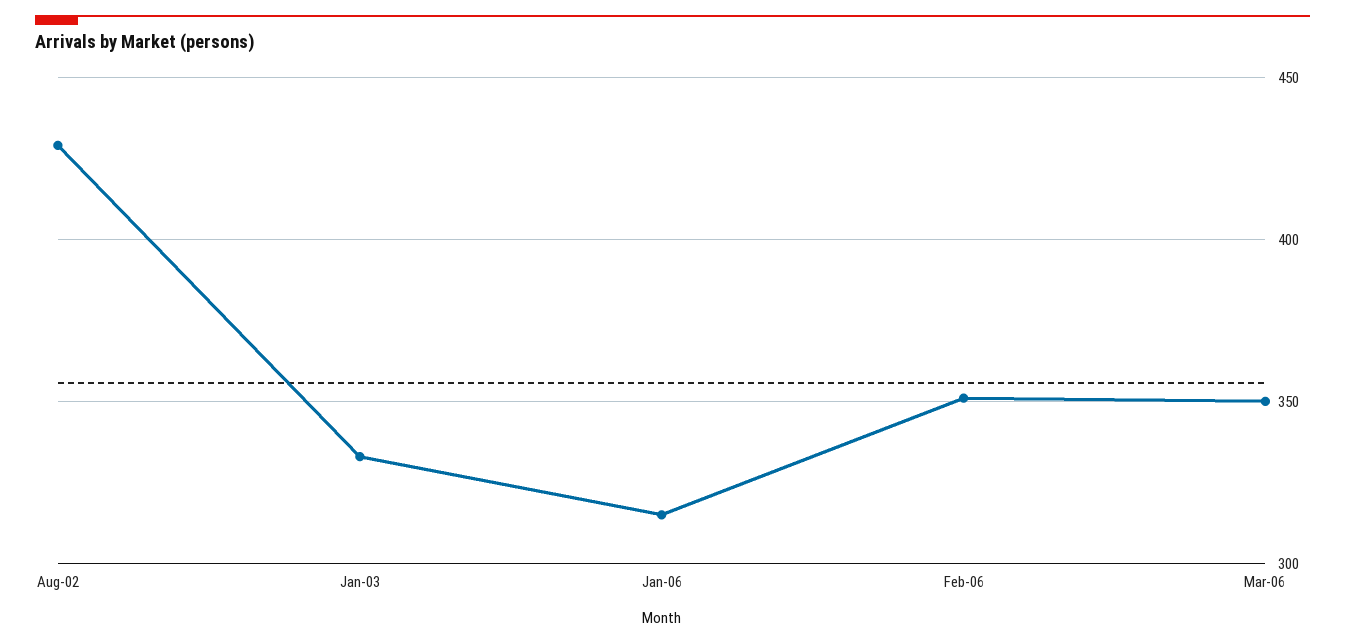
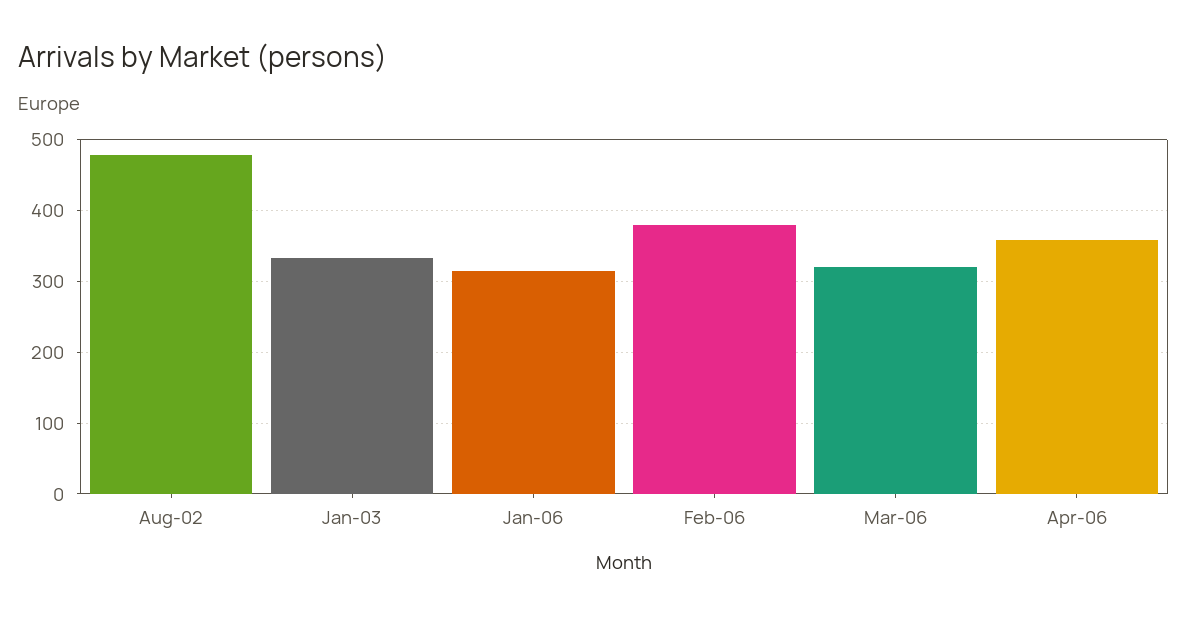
Aug-02: 430 -> 480
Feb-06: 350 -> 380
Mar-06: 350 -> 320
Apr-06: none -> 360

